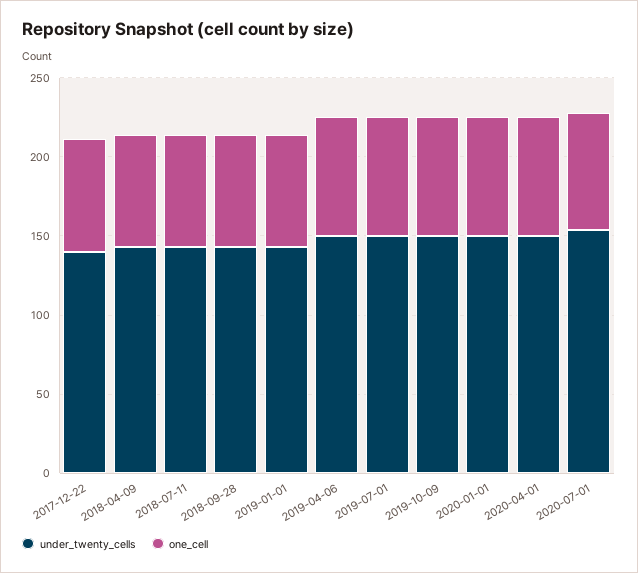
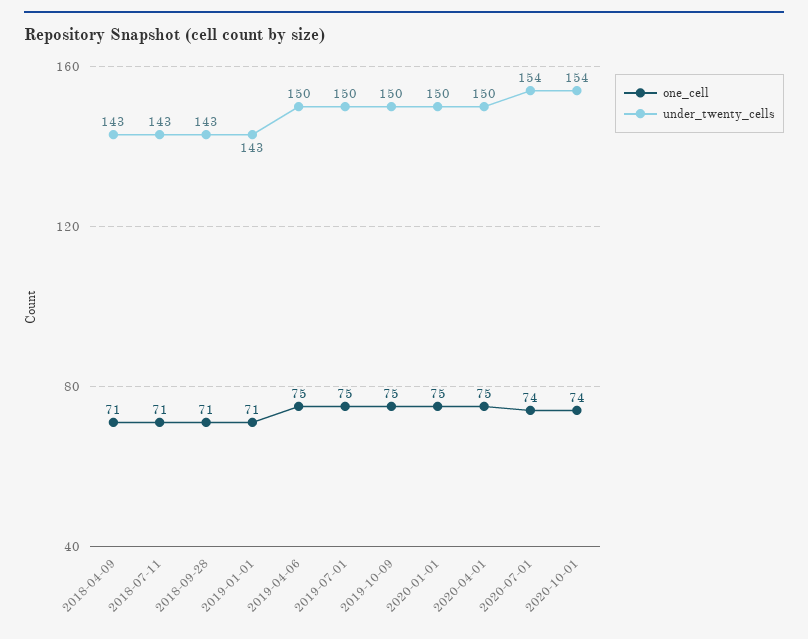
under_twenty_cells, 2017-12-22: 140 -> none
one_cell, 2017-12-22: 70 -> none
one_cell, 2020-10-01: none -> 74
under_twenty_cells, 2020-10-01: none -> 154

